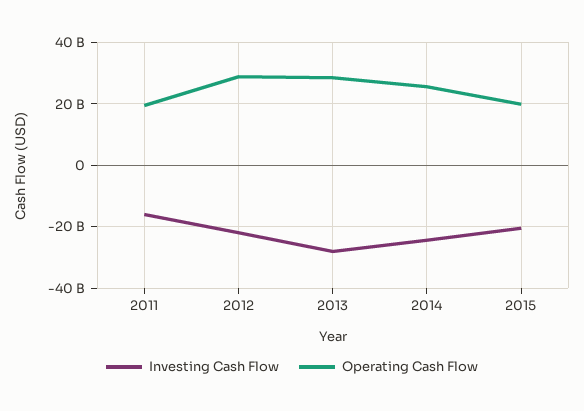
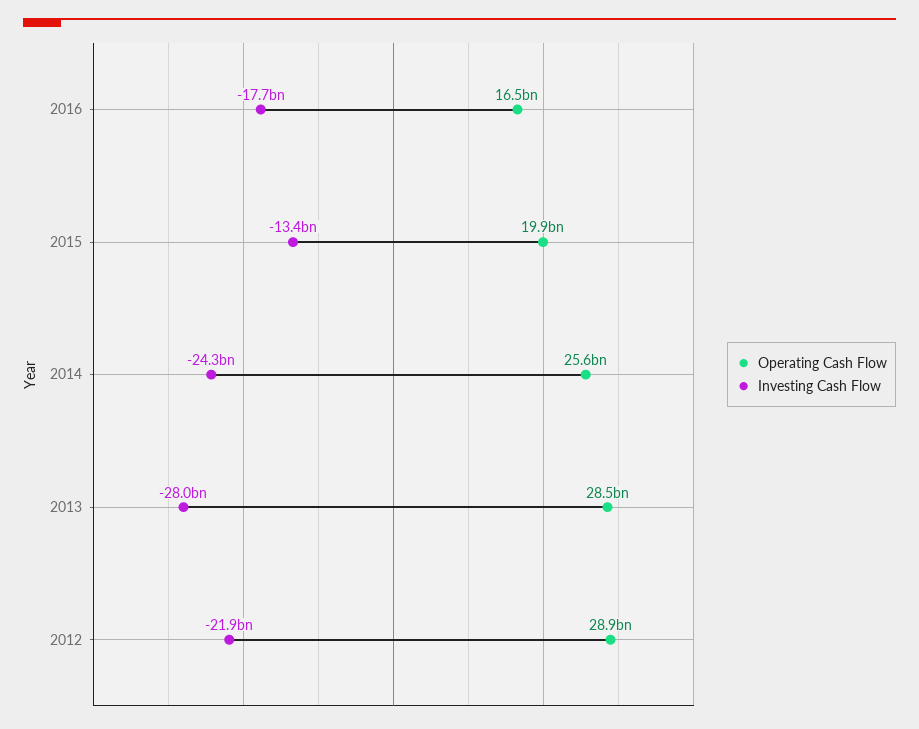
Investing Cash Flow, 2011: -16000000000 -> none
Operating Cash Flow, 2011: 20000000000 -> none
Investing Cash Flow, 2015: -20000000000 -> -13400000000
Operating Cash Flow, 2016: none -> 16500000000
Investing Cash Flow, 2016: none -> -17700000000

